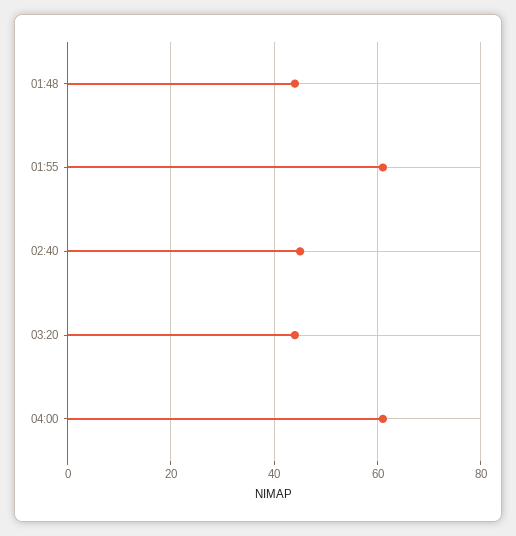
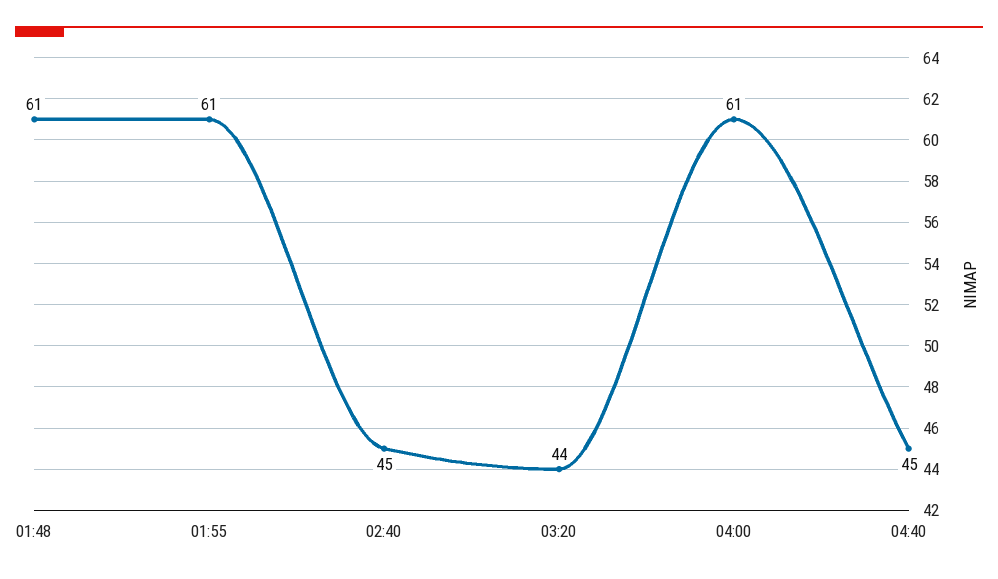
01:48: 45 -> 61
04:40: none -> 45

